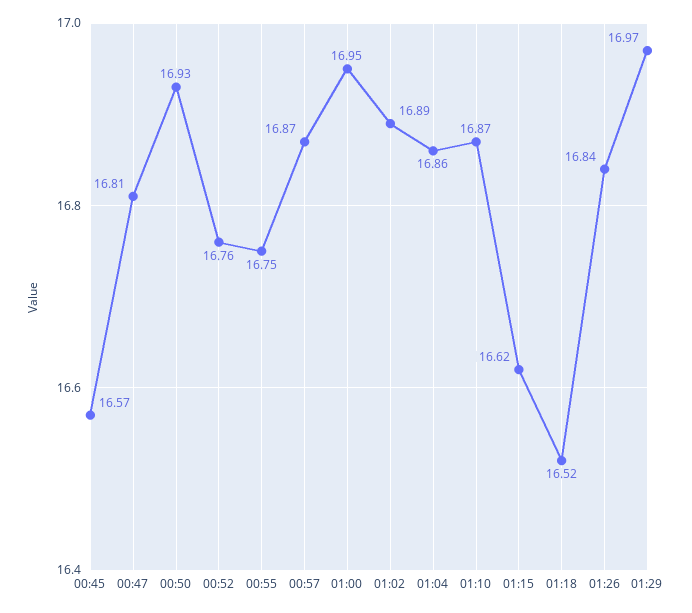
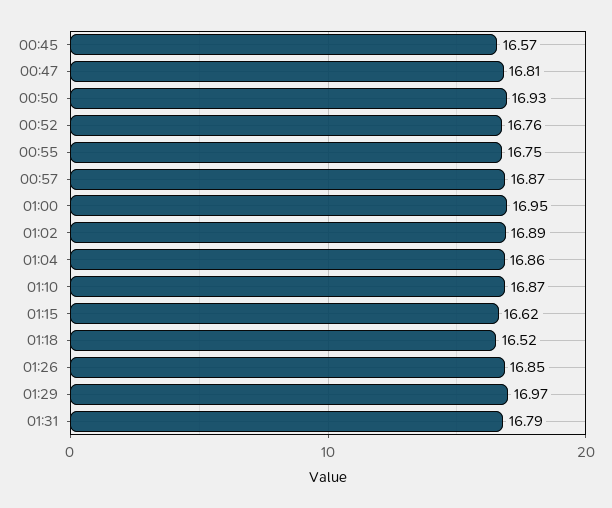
01:26: 16.84 -> 16.85
01:31: none -> 16.79

